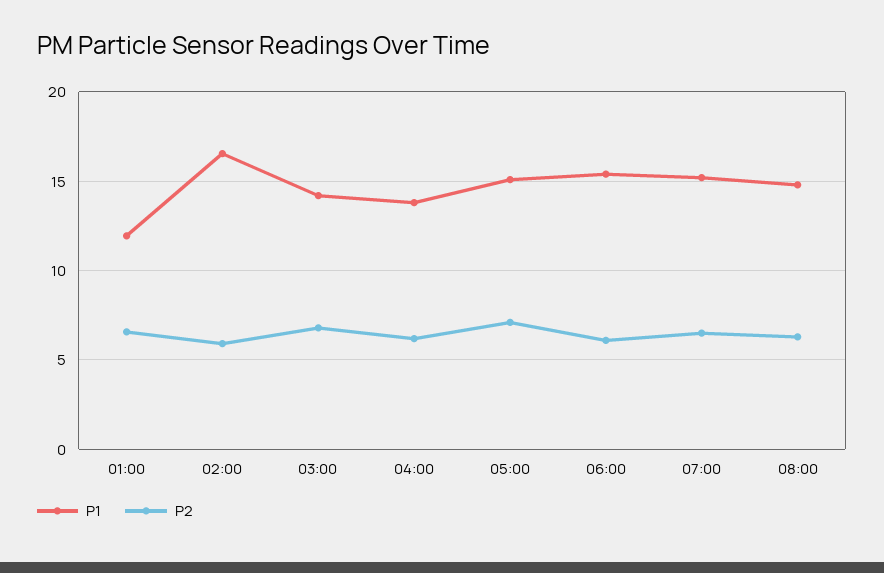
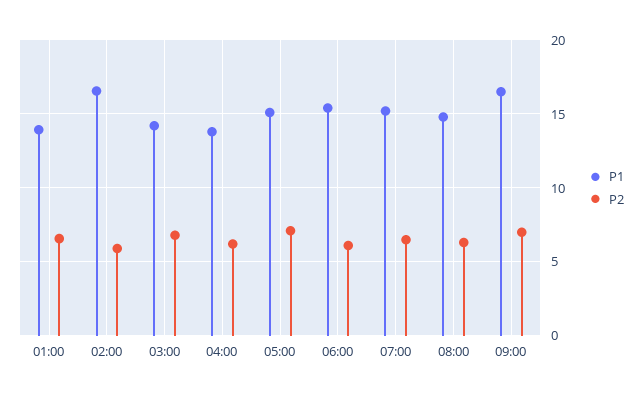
P1, 01:00: 12 -> 14
P1, 09:00: none -> 16.5
P2, 09:00: none -> 7

